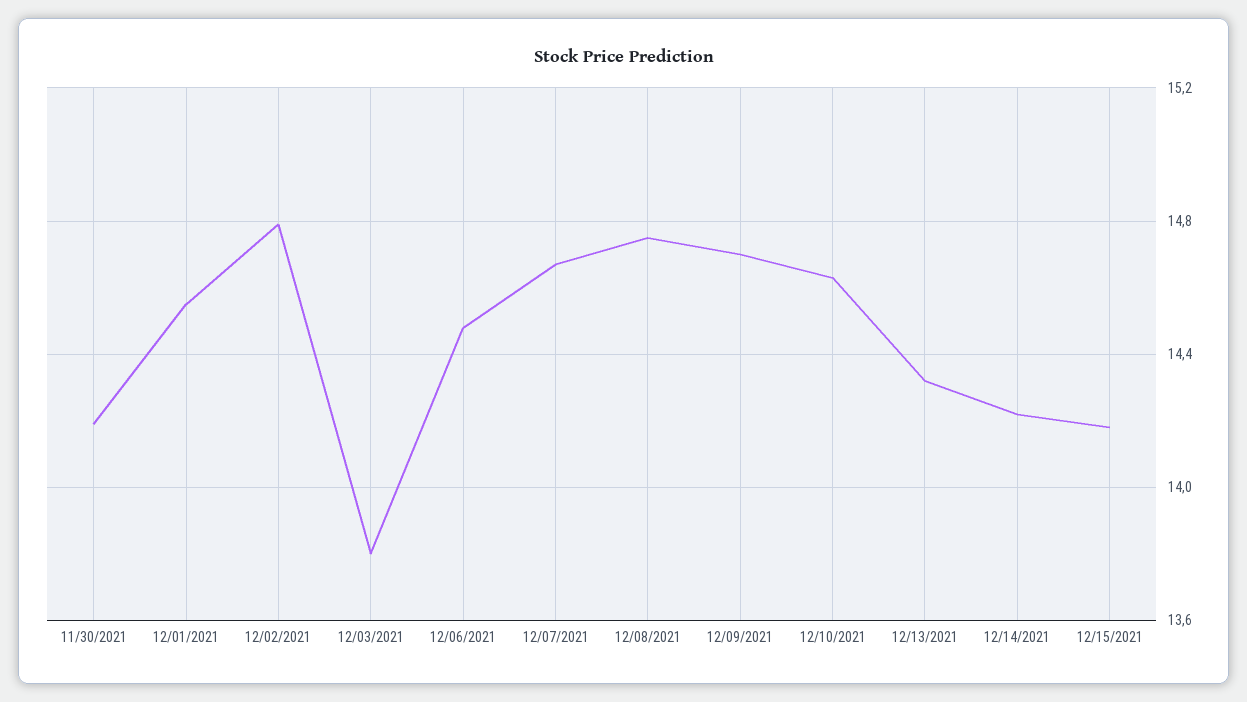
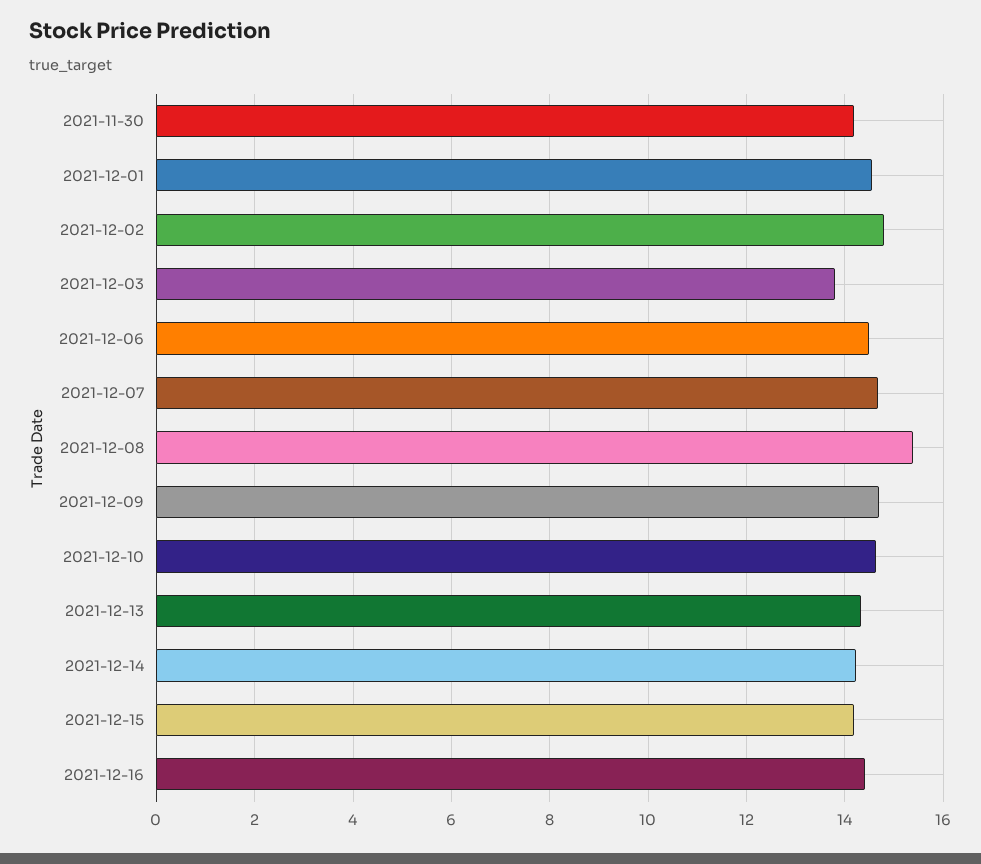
12/08/2021: 14.75 -> 15.4
2021-12-16: none -> 14.4

